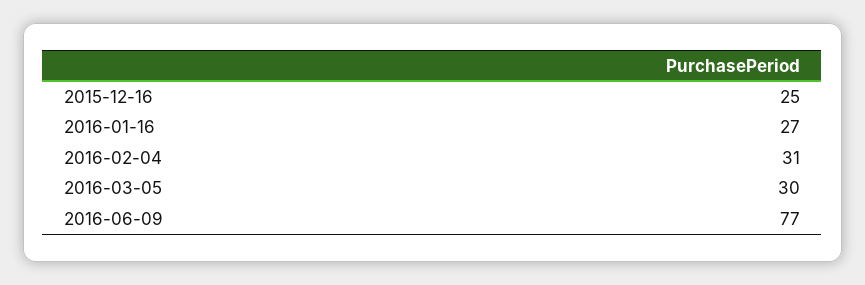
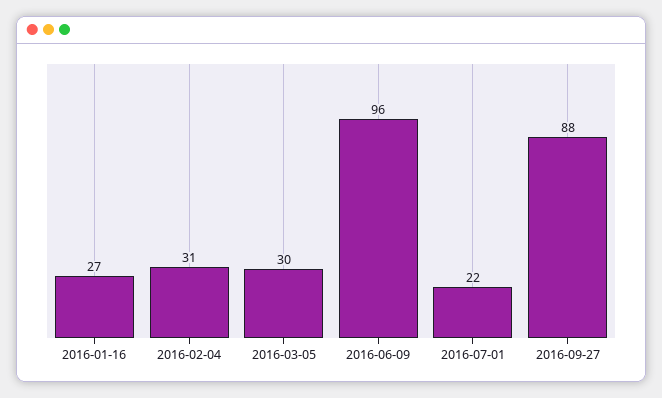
2015-12-16: 25 -> none
2016-06-09: 77 -> 96
2016-07-01: none -> 22
2016-09-27: none -> 88

